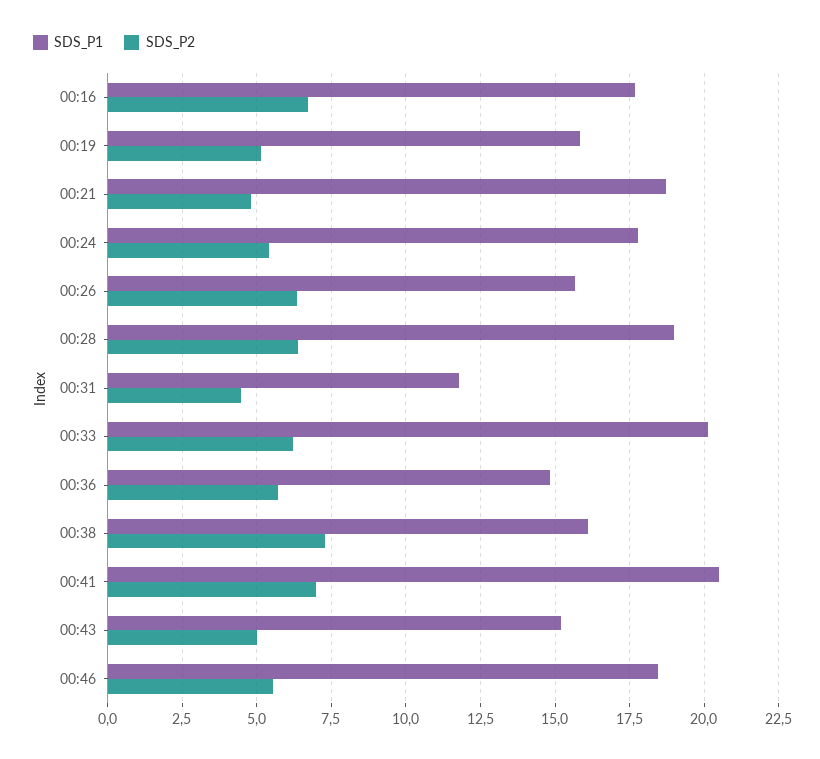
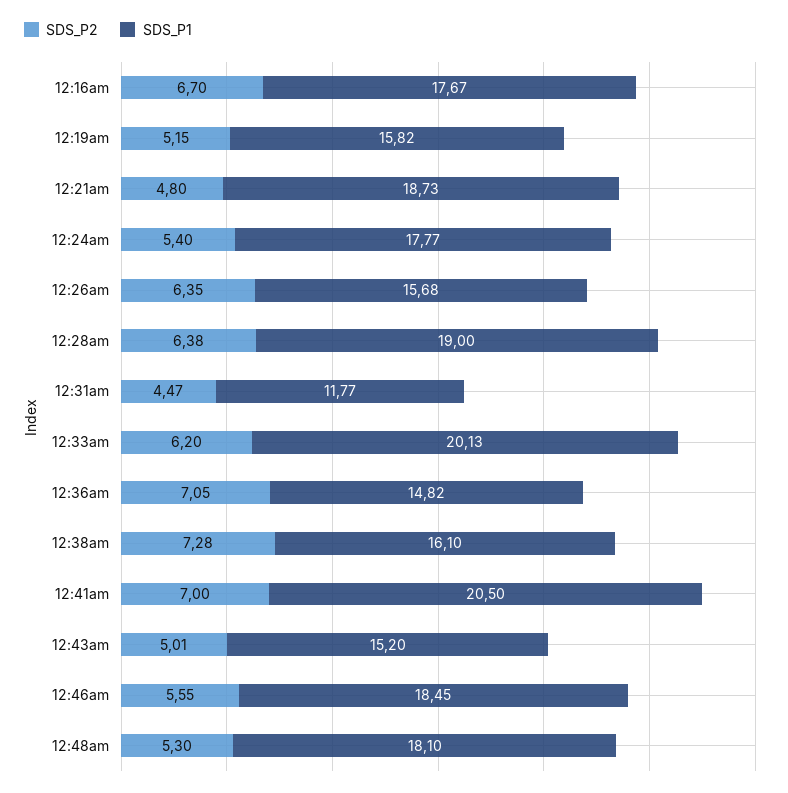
SDS_P2, 00:36: 5.75 -> 7.05
SDS_P2, 12:48am: none -> 5.3
SDS_P1, 12:48am: none -> 18.1

